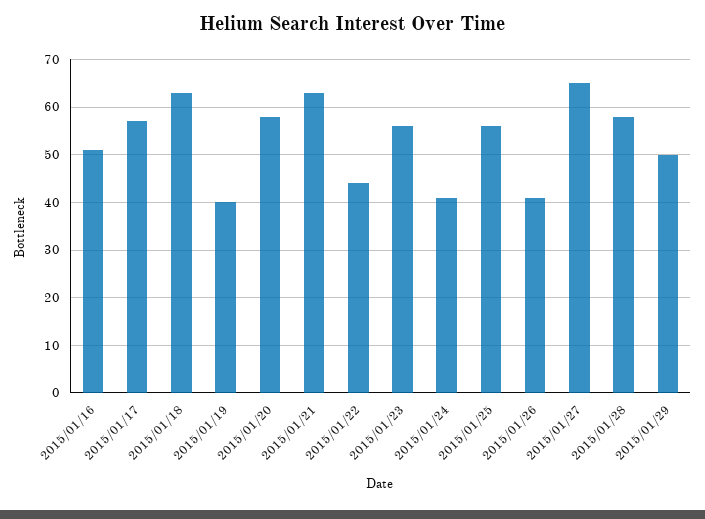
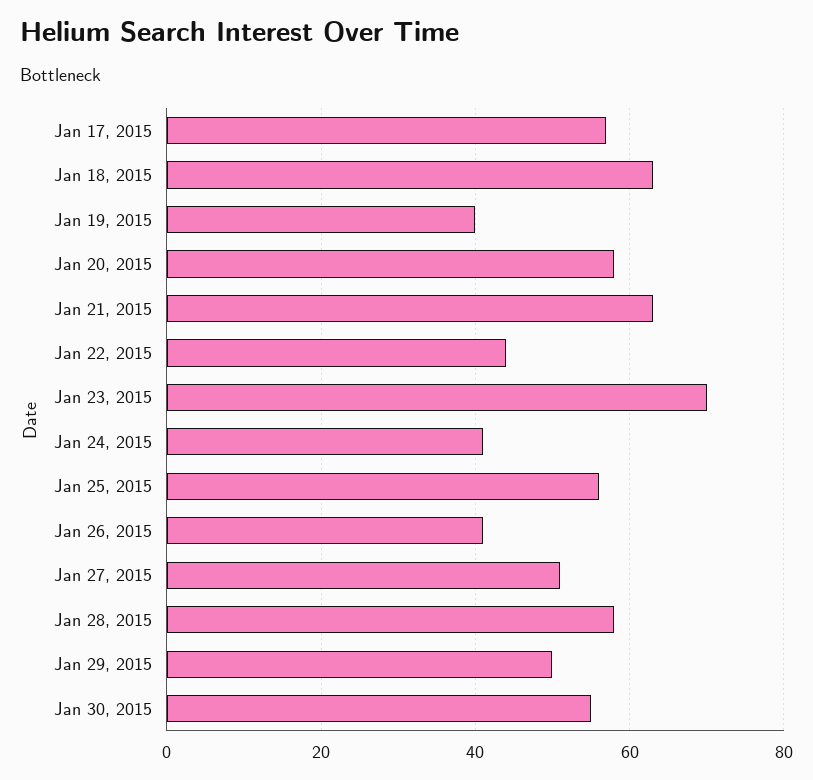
2015/01/16: 50 -> none
2015/01/23: 55 -> 70
2015/01/27: 65 -> 50
Jan 30, 2015: none -> 55

